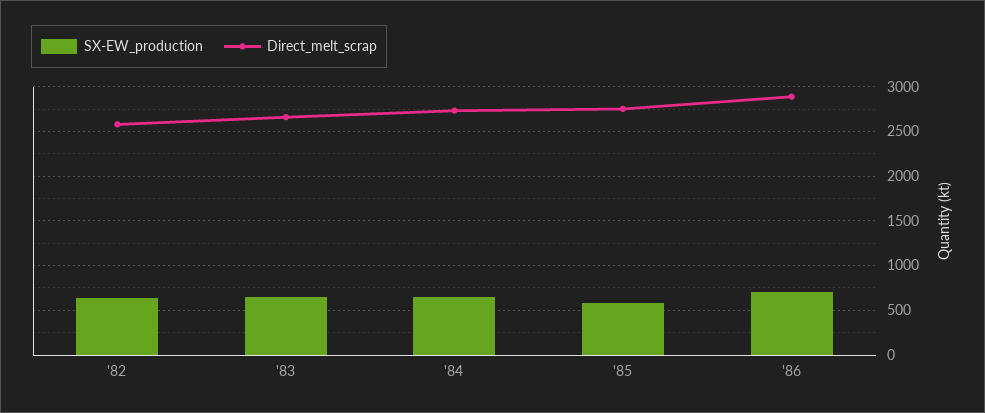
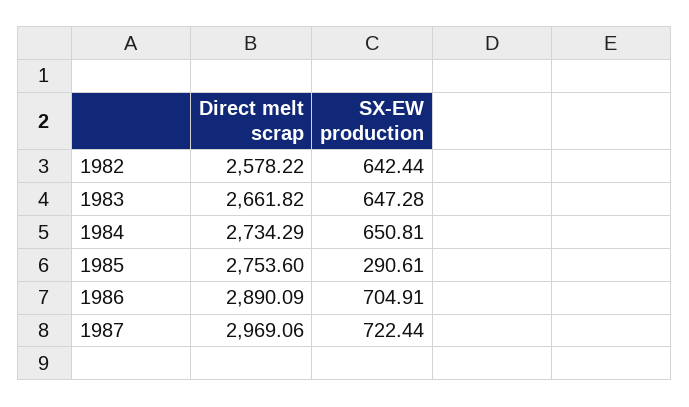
SX-EW_production, '85: 600 -> 290.61
Direct_melt_scrap, 1987: none -> 2969.06
SX-EW_production, 1987: none -> 722.44

